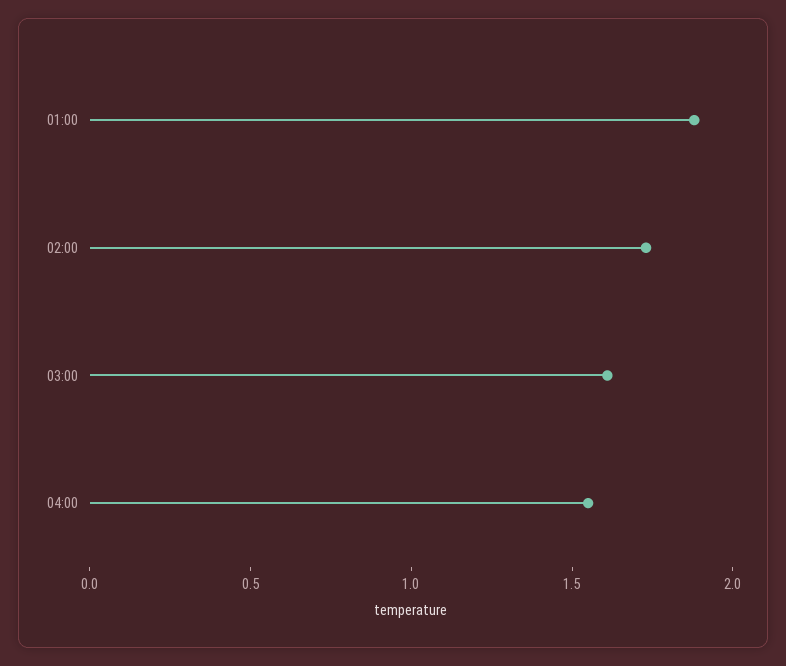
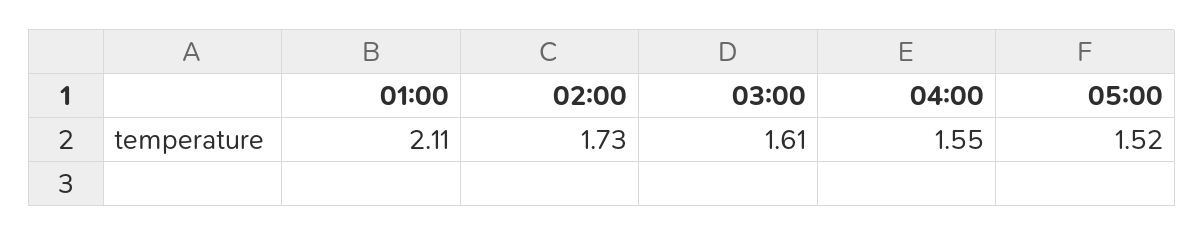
01:00: 1.9 -> 2.11
05:00: none -> 1.52

